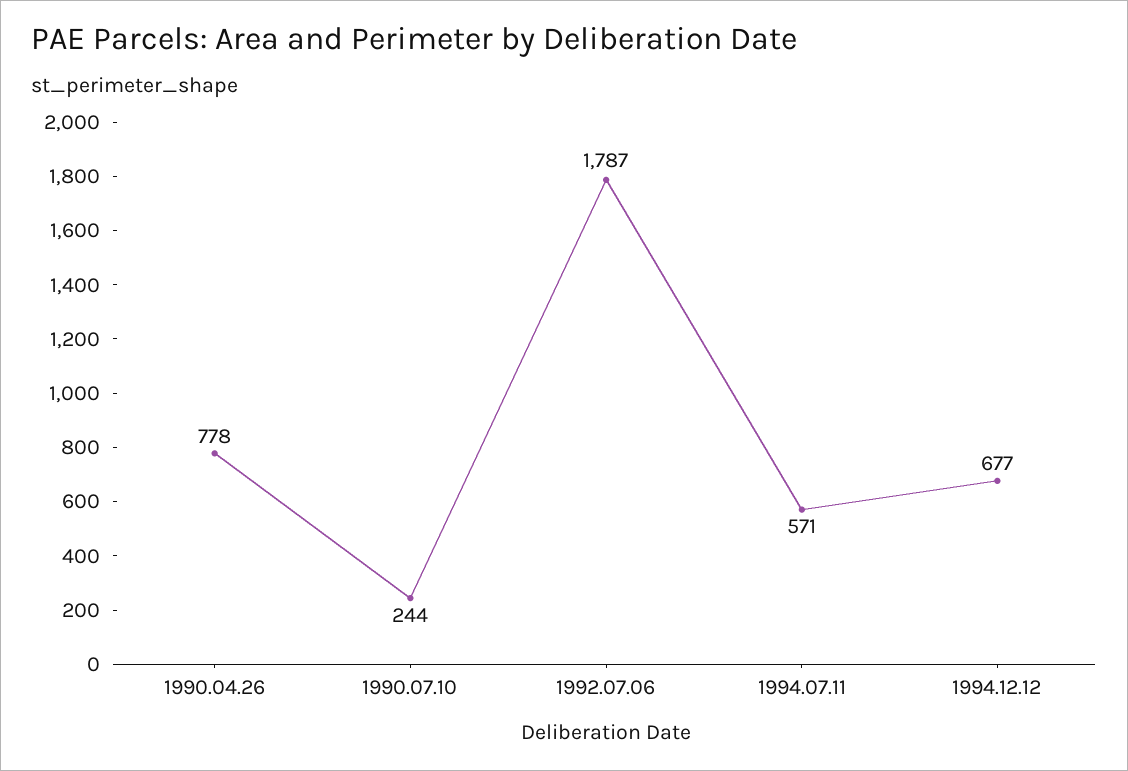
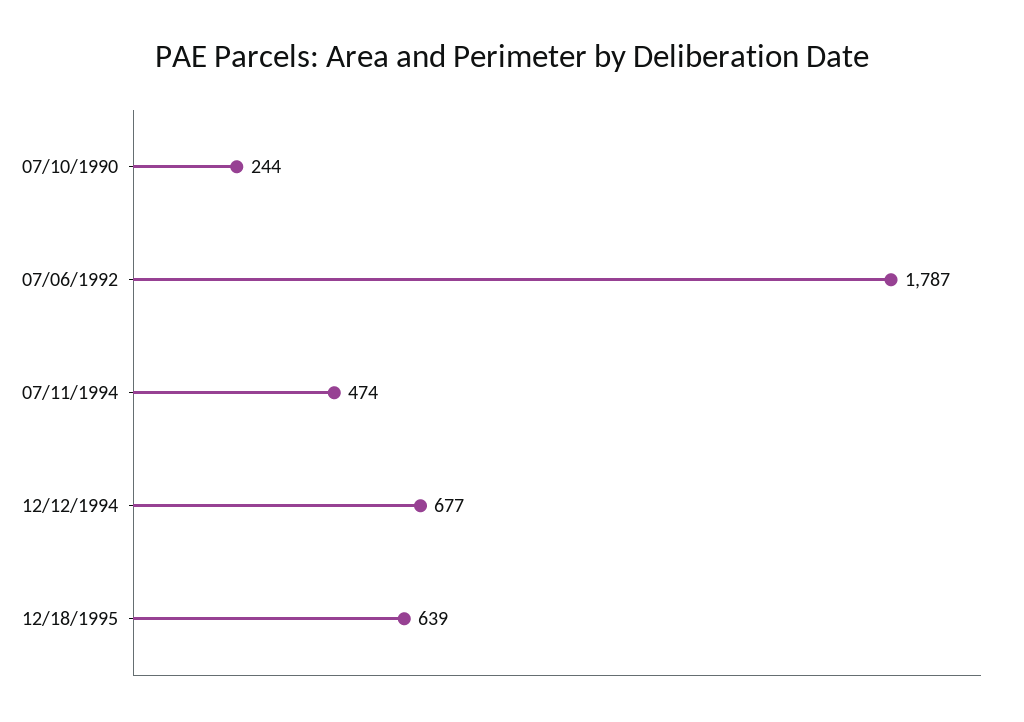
1990.04.26: 778 -> none
1994.07.11: 571 -> 474
12/18/1995: none -> 639

